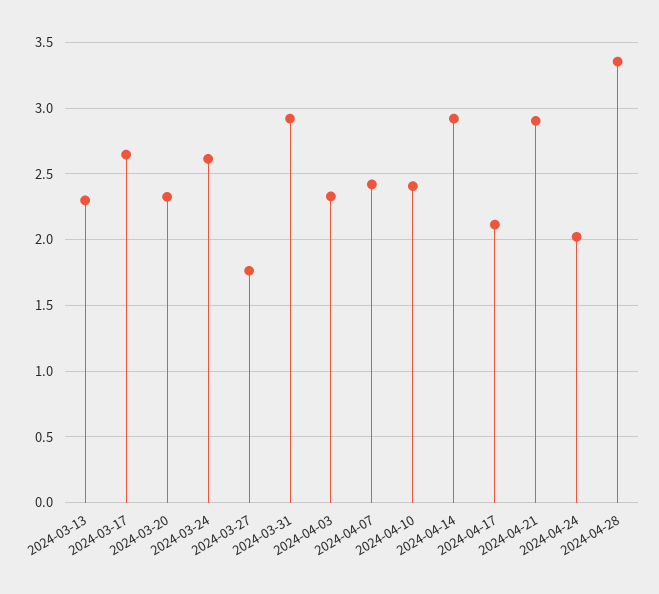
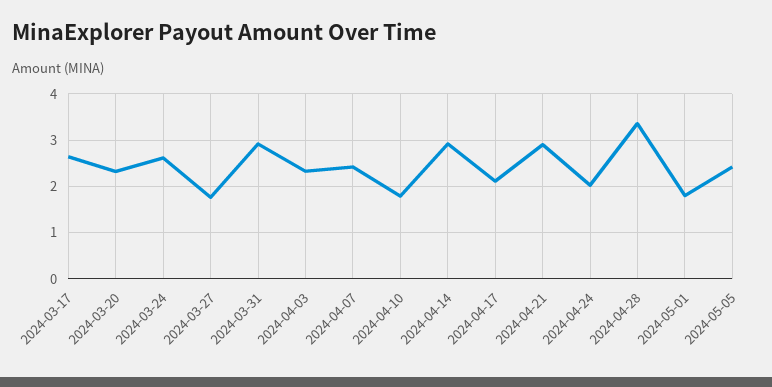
2024-03-13: 2.3 -> none
2024-04-10: 2.4 -> 1.8
2024-05-01: none -> 1.8
2024-05-05: none -> 2.4

